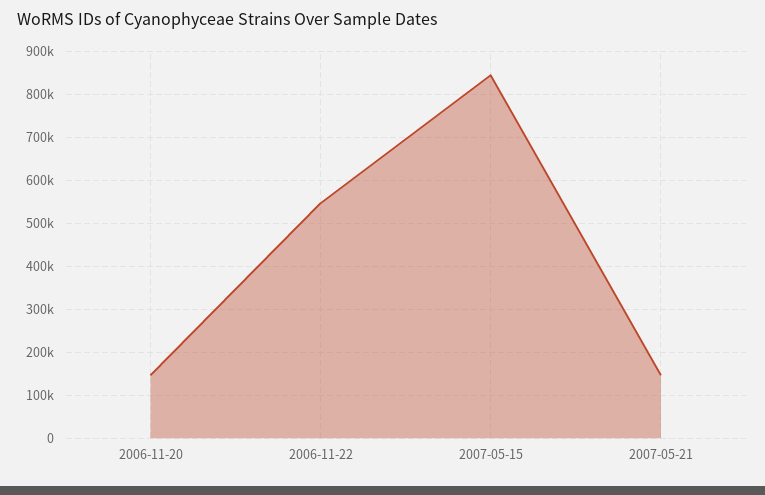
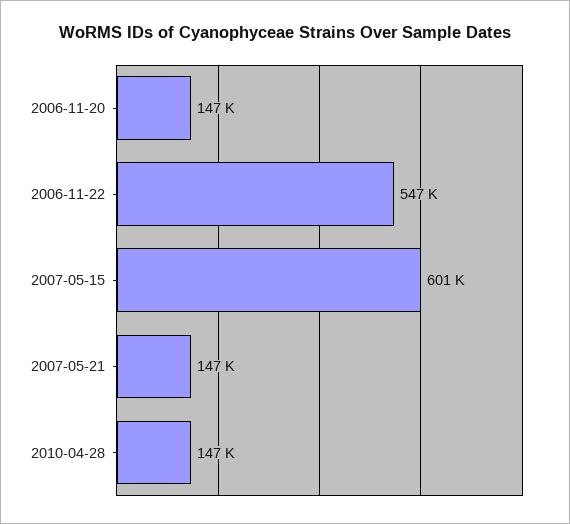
2007-05-15: 840000 -> 601000
2010-04-28: none -> 147000

